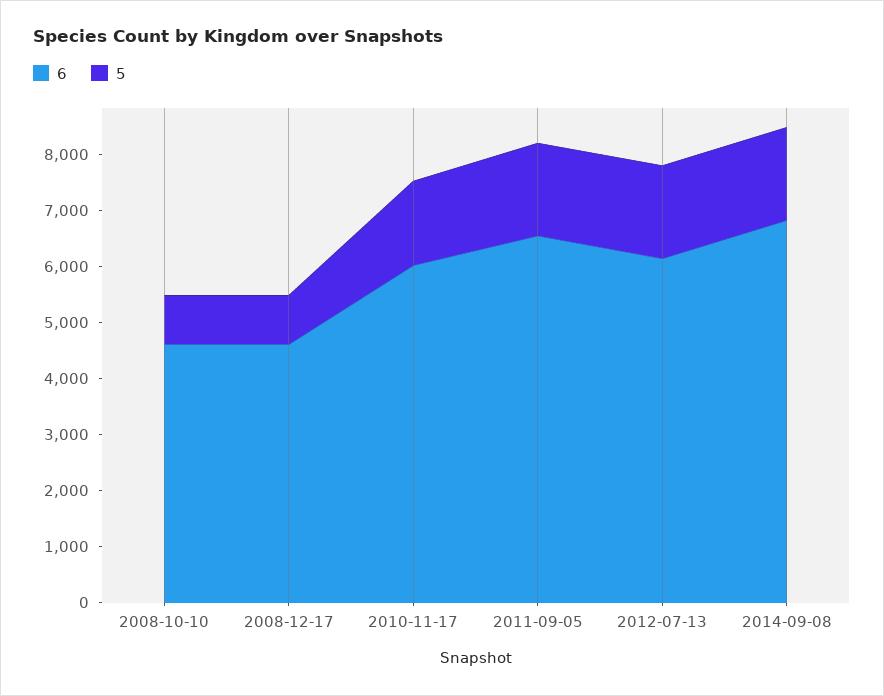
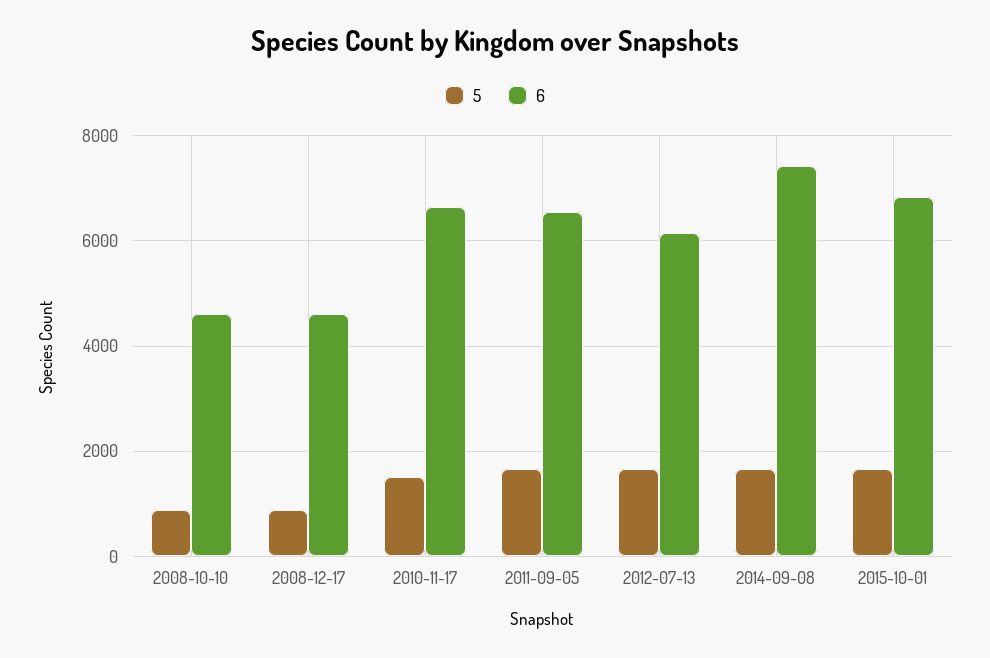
6, 2010-11-17: 6000 -> 6600
6, 2014-09-08: 6800 -> 7400
5, 2015-10-01: none -> 1600
6, 2015-10-01: none -> 6800

